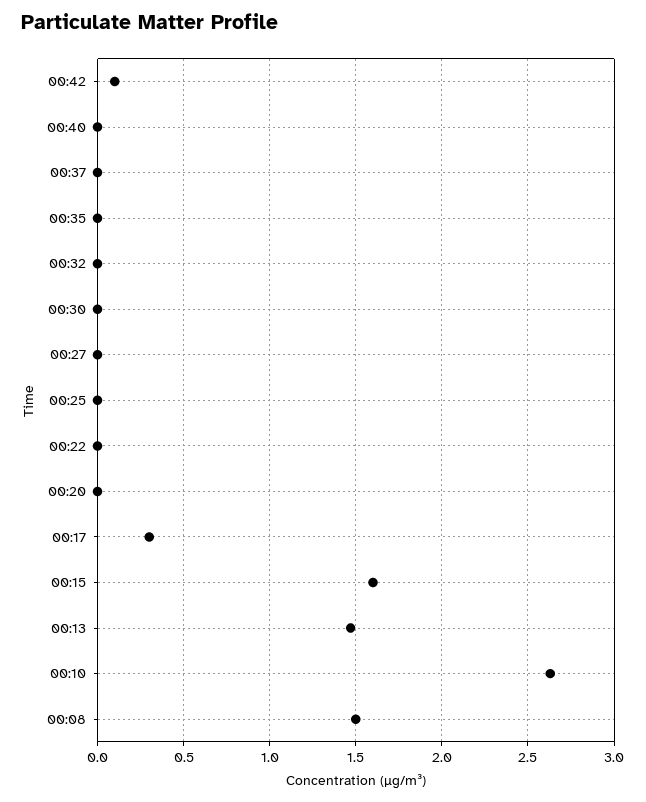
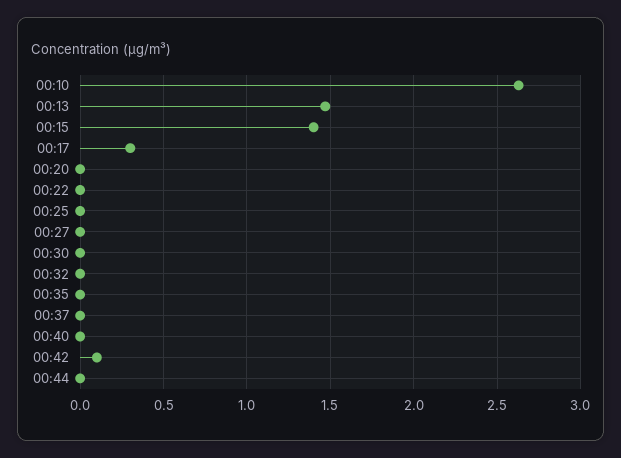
00:15: 1.6 -> 1.4
00:08: 1.5 -> none
00:44: none -> 0

